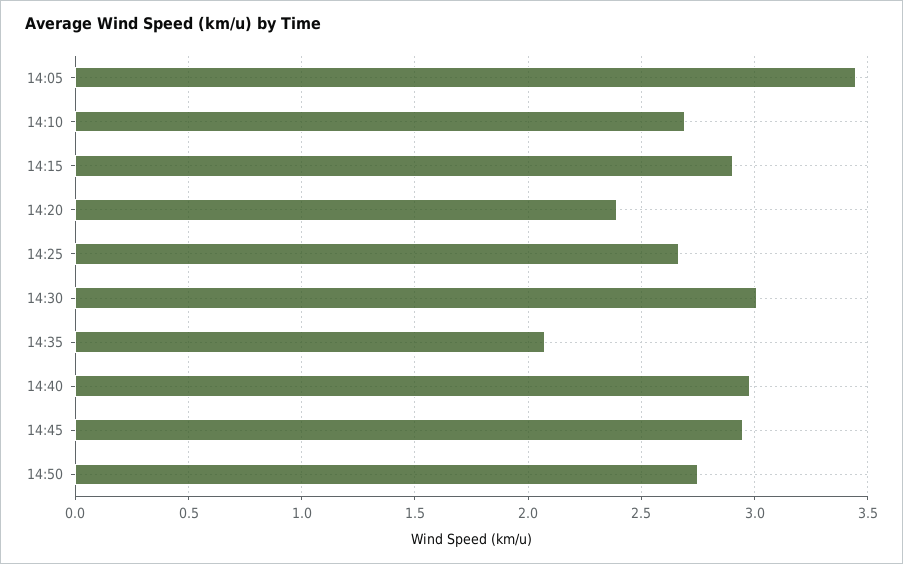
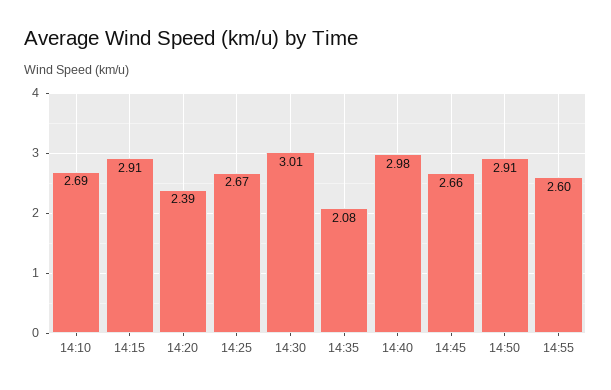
14:05: 3.45 -> none
14:45: 2.95 -> 2.66
14:50: 2.75 -> 2.91
14:55: none -> 2.6

